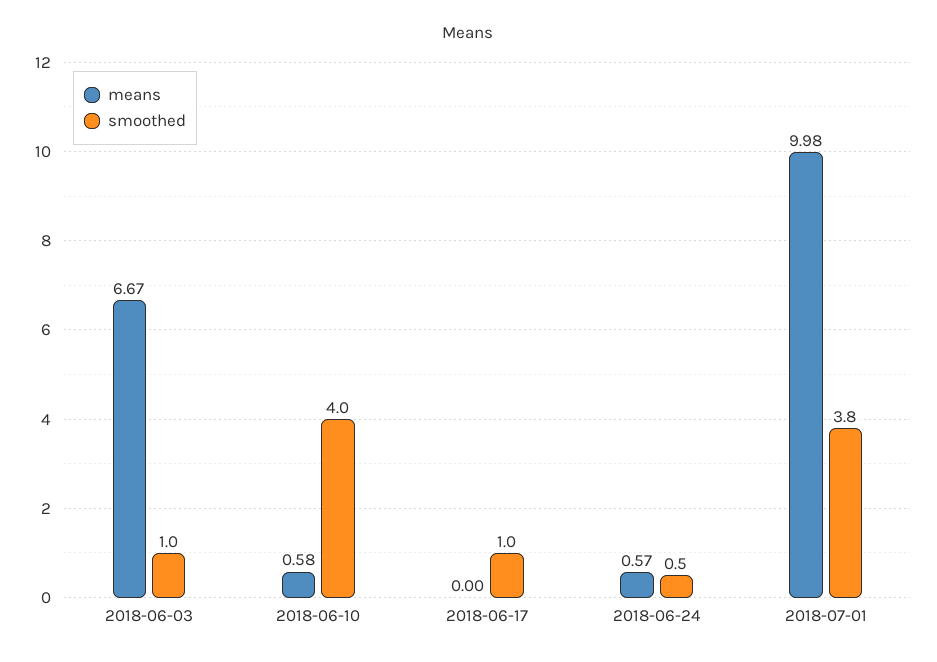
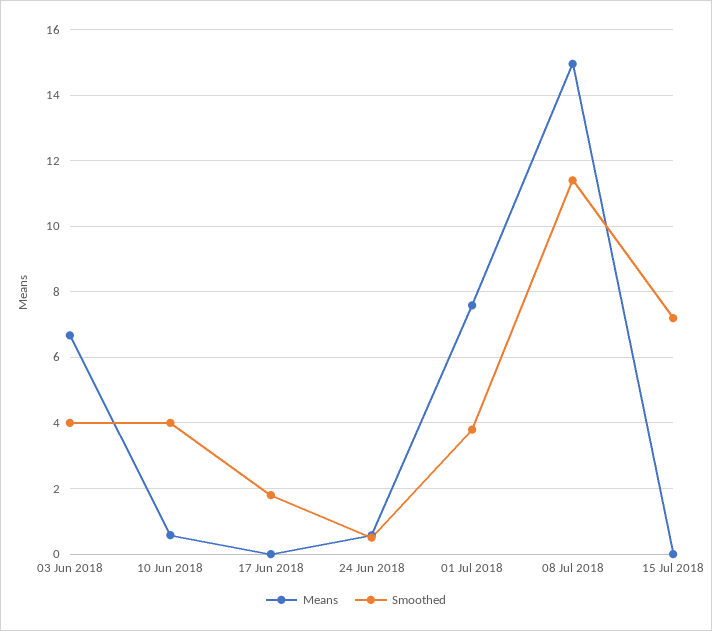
smoothed, 2018-06-03: 1 -> 4
smoothed, 2018-06-17: 1 -> 1.8
means, 2018-07-01: 9.98 -> 7.6
means, 08 Jul 2018: none -> 15
smoothed, 08 Jul 2018: none -> 11.4
means, 15 Jul 2018: none -> 0
smoothed, 15 Jul 2018: none -> 7.2

